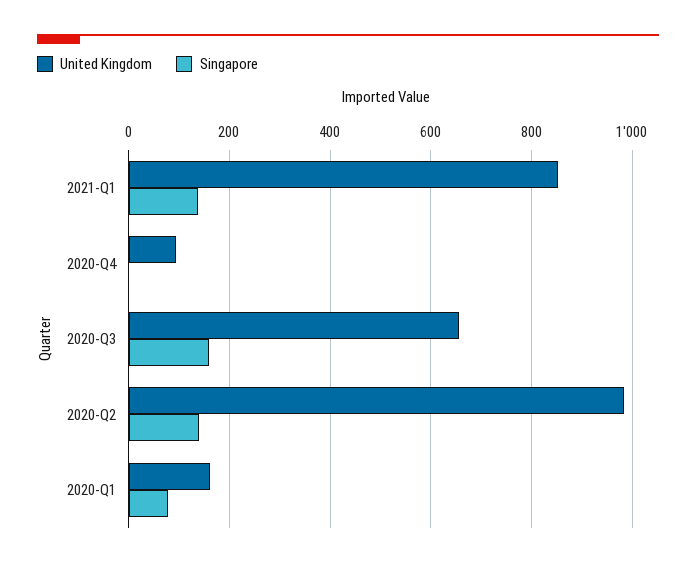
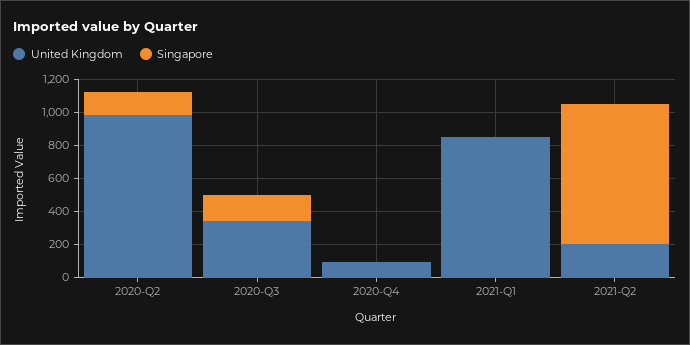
Singapore, 2021-Q1: 140 -> 0
United Kingdom, 2020-Q3: 660 -> 350
United Kingdom, 2020-Q1: 160 -> none
Singapore, 2020-Q1: 80 -> none
United Kingdom, 2021-Q2: none -> 200
Singapore, 2021-Q2: none -> 850

